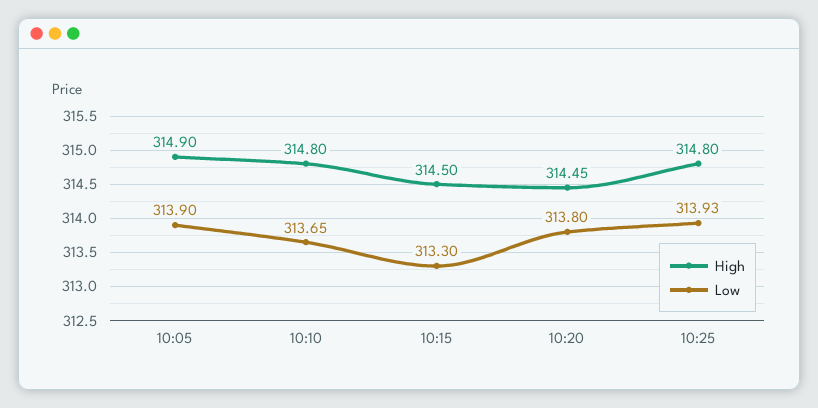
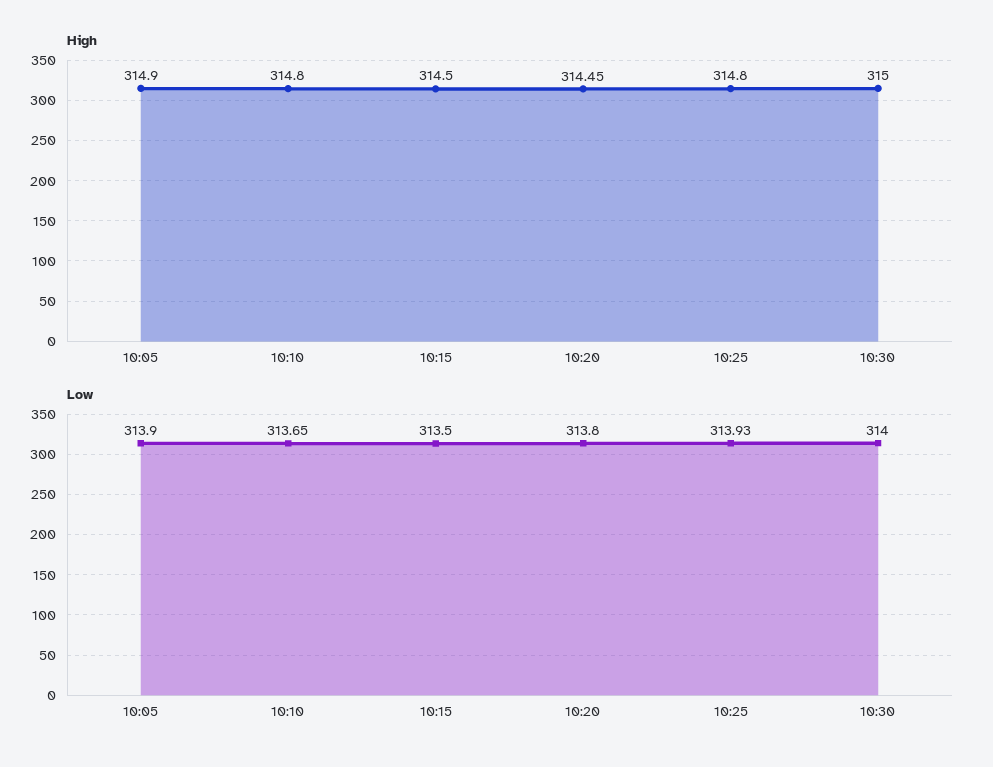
Low, 10:15: 313.3 -> 313.5
High, 10:30: none -> 315
Low, 10:30: none -> 314

